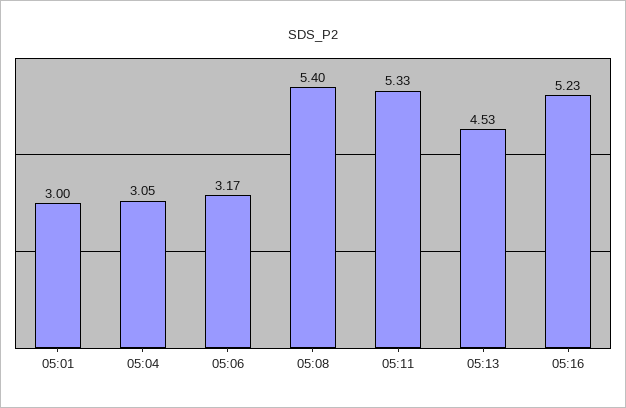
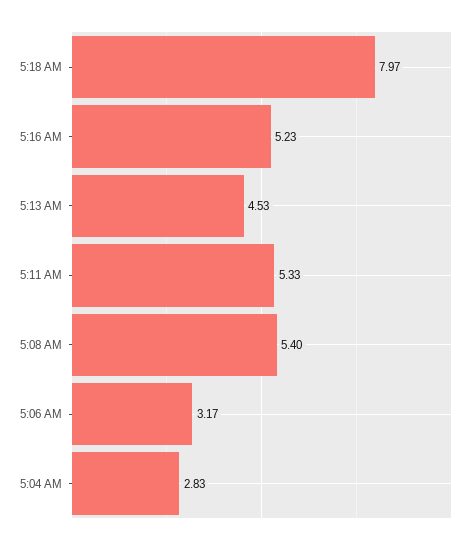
05:01: 3 -> none
05:04: 3.05 -> 2.83
5:18 AM: none -> 7.97

